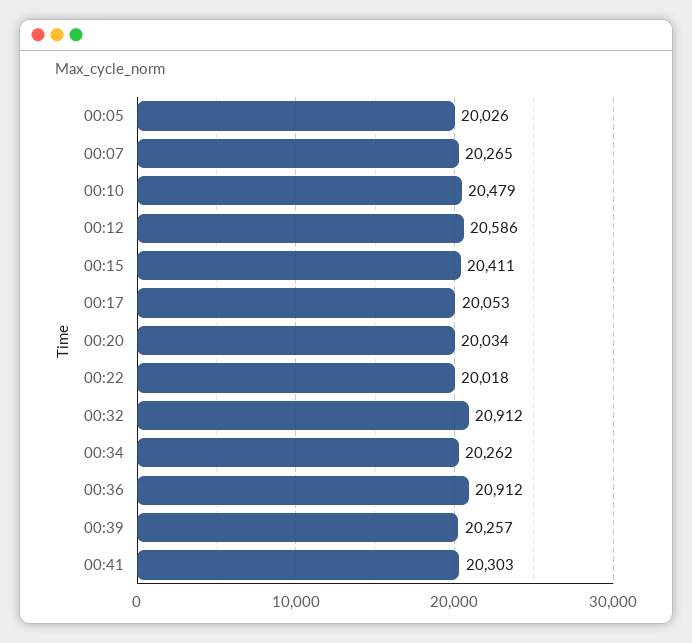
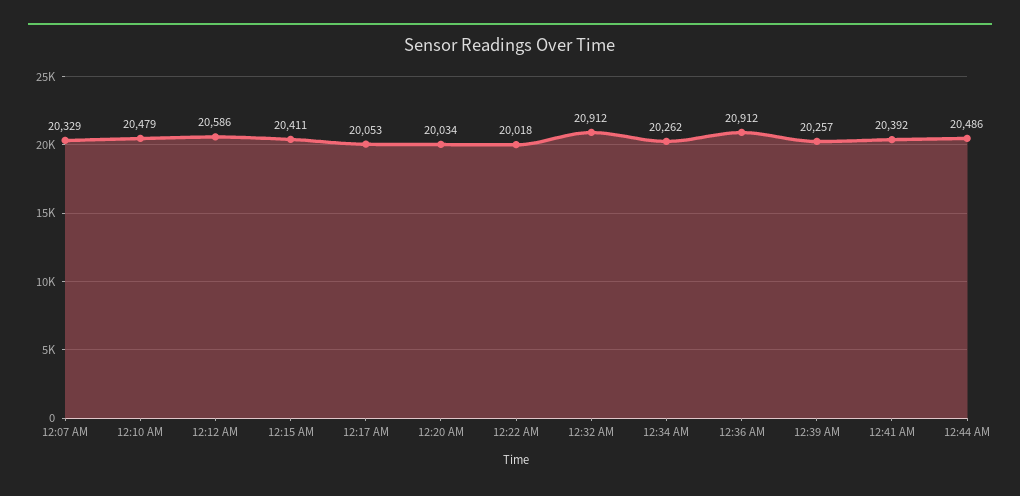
00:05: 20026 -> none
00:07: 20265 -> 20329
00:41: 20303 -> 20392
12:44 AM: none -> 20486

